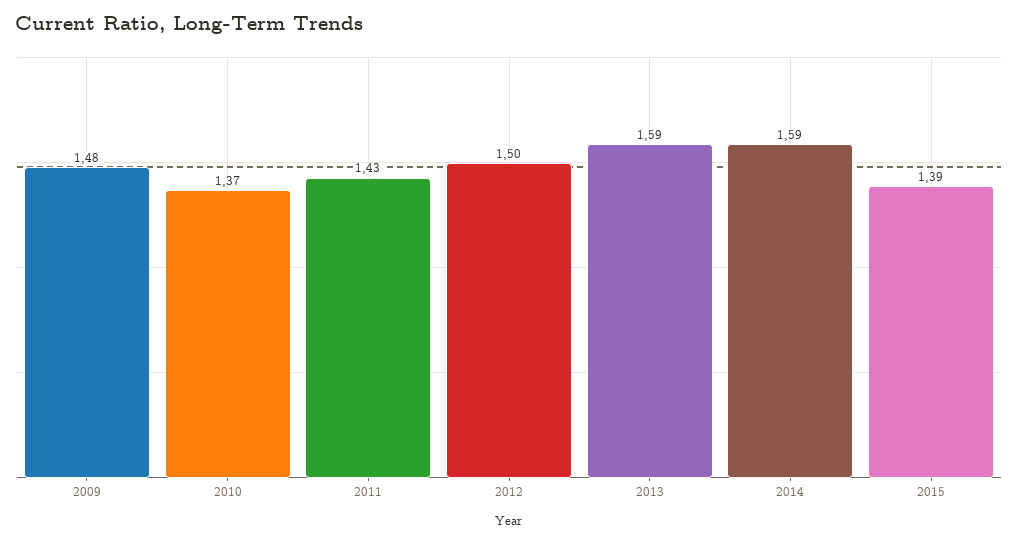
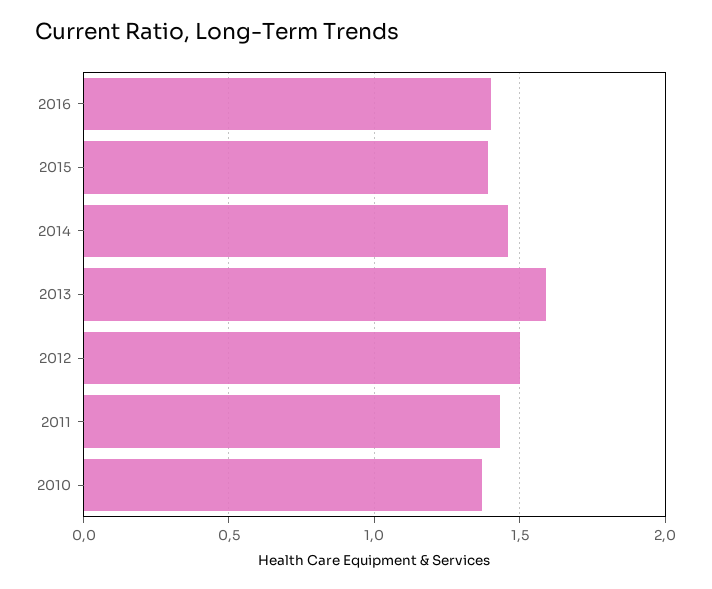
2009: 1.48 -> none
2014: 1.59 -> 1.45
2016: none -> 1.4

